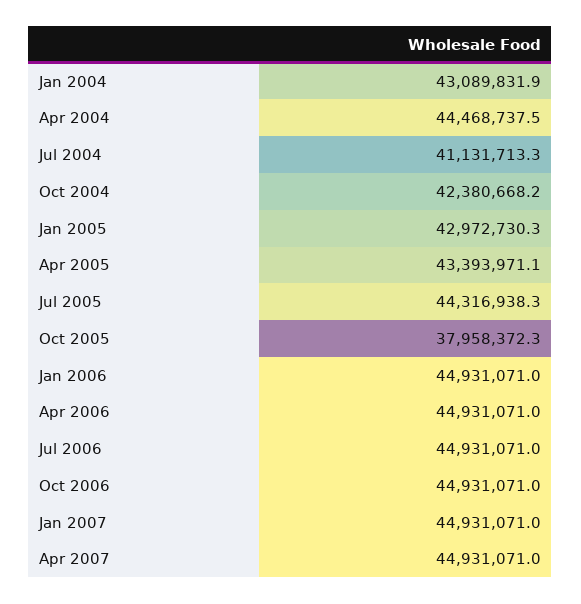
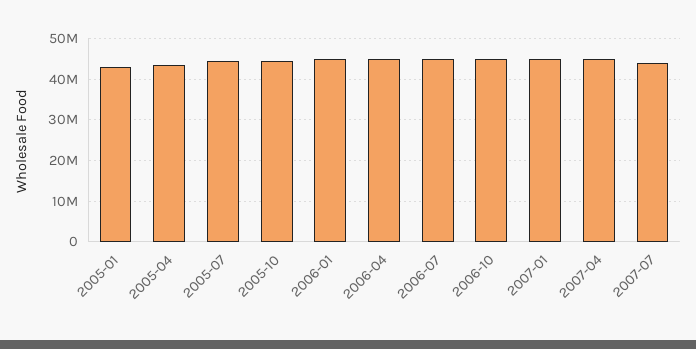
Jan 2004: 43089831.9 -> none
Apr 2004: 44468737.5 -> none
Jul 2004: 41131713.3 -> none
Oct 2004: 42380668.2 -> none
Oct 2005: 37958372.3 -> 44000000
2007-07: none -> 44000000

